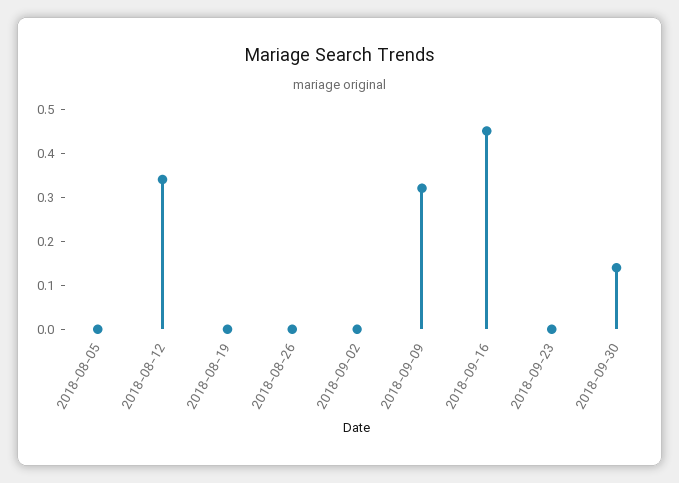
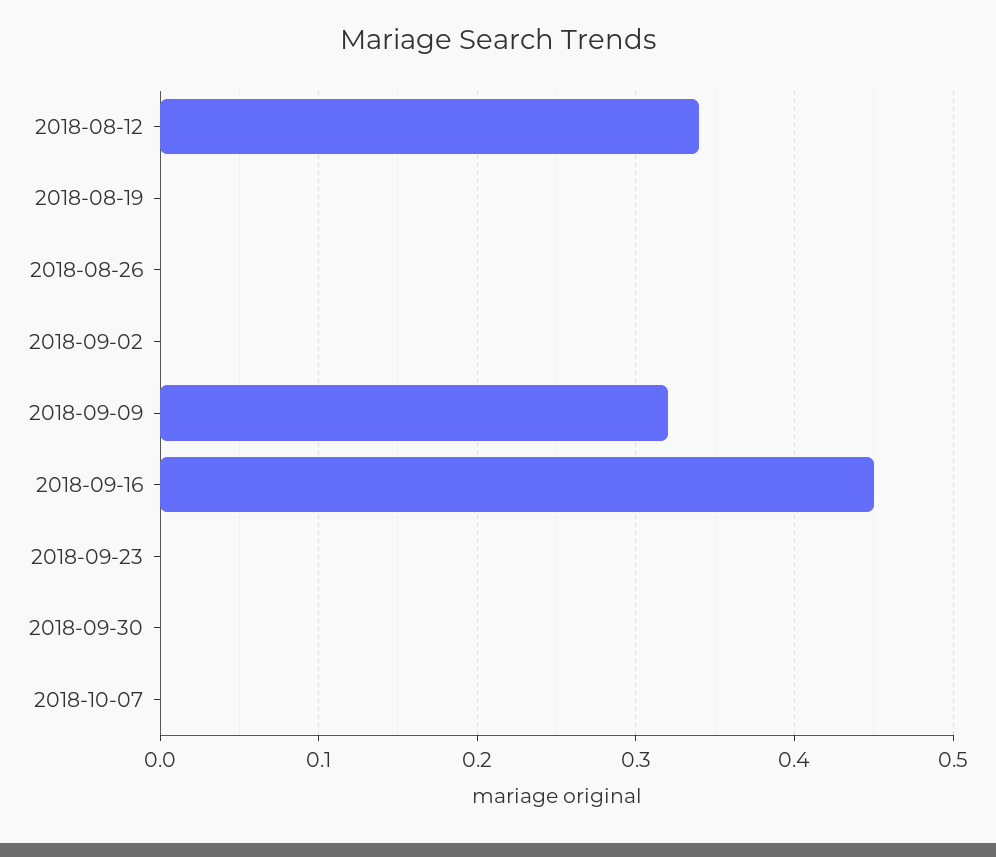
2018-08-05: 0 -> none
2018-09-30: 0.15 -> 0
2018-10-07: none -> 0

